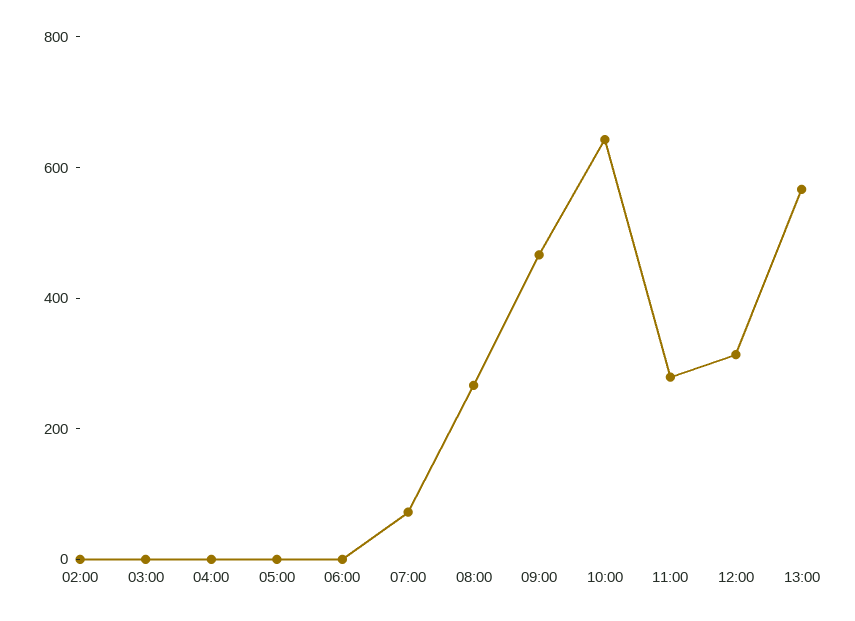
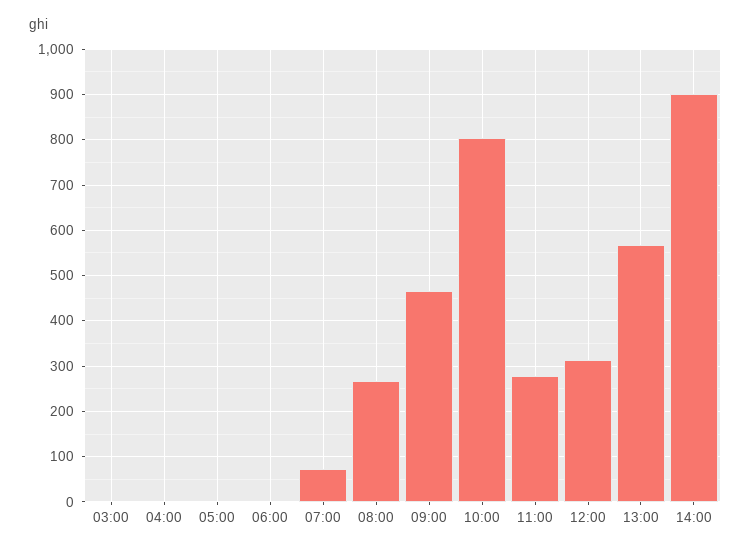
02:00: 0 -> none
10:00: 650 -> 800
14:00: none -> 900

